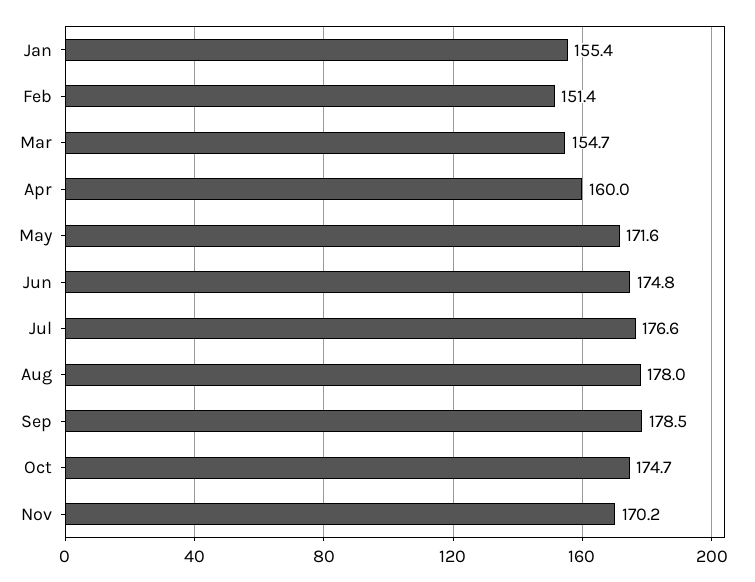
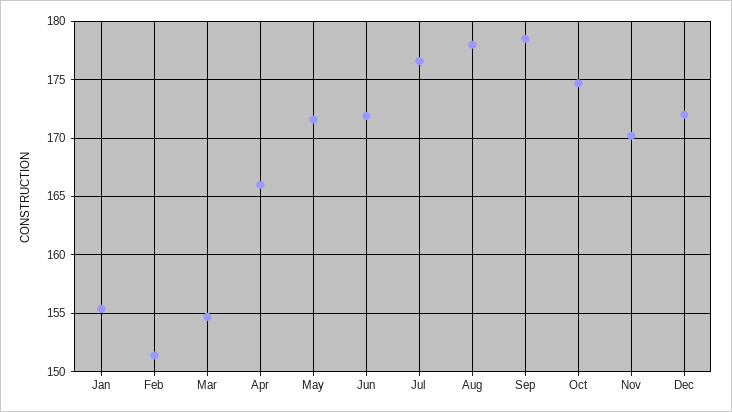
Apr: 160 -> 166
Jun: 174.8 -> 172
Dec: none -> 172

